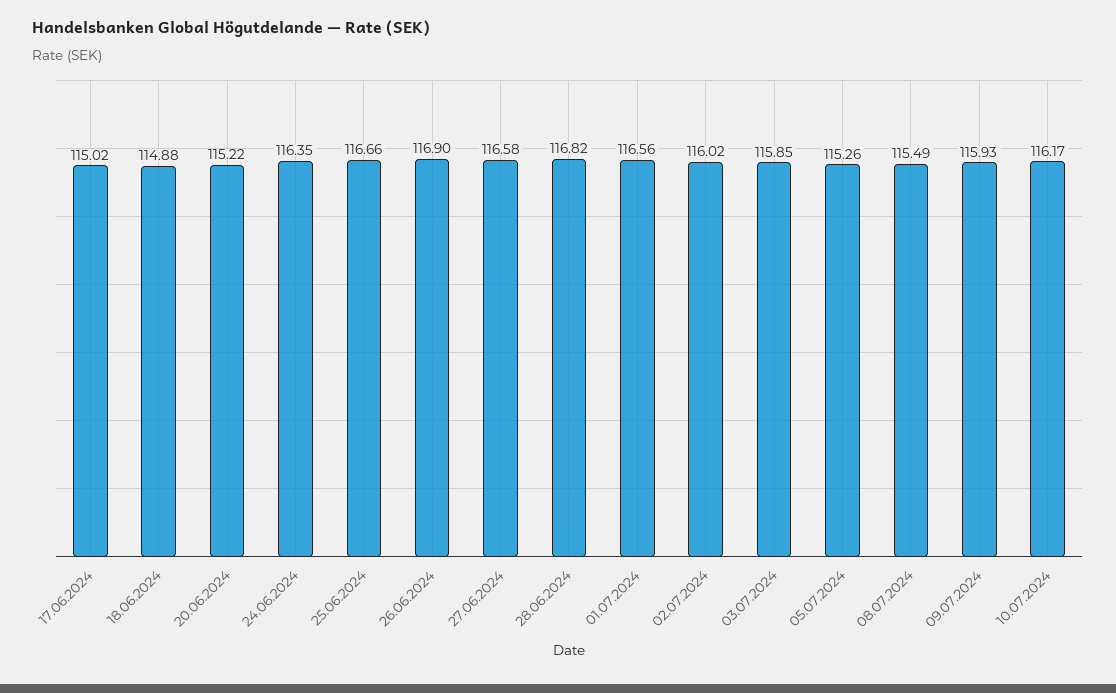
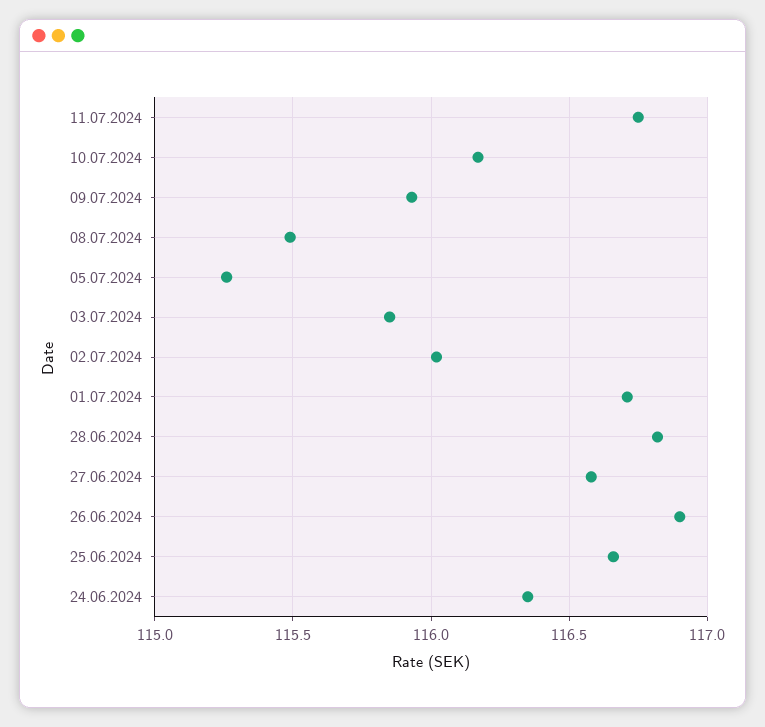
17.06.2024: 115.02 -> none
18.06.2024: 114.88 -> none
20.06.2024: 115.22 -> none
01.07.2024: 116.56 -> 116.7
11.07.2024: none -> 116.75

